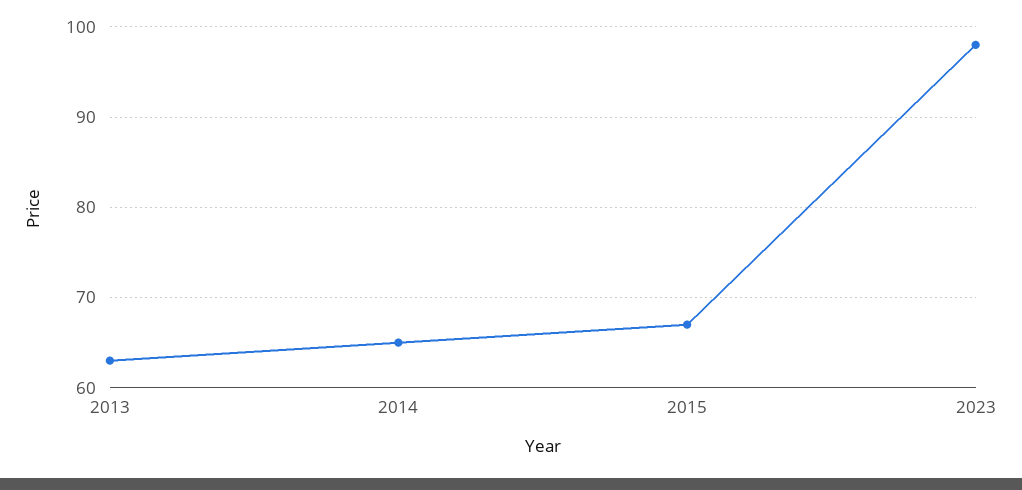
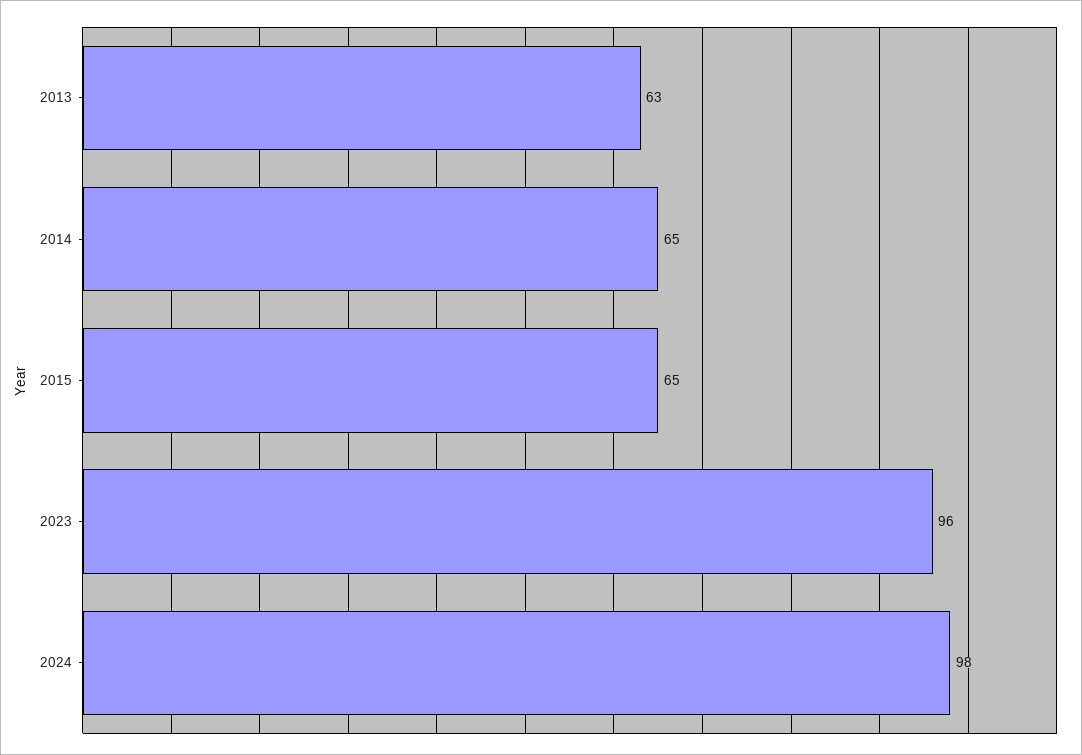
2015: 67 -> 65
2023: 98 -> 96
2024: none -> 98

